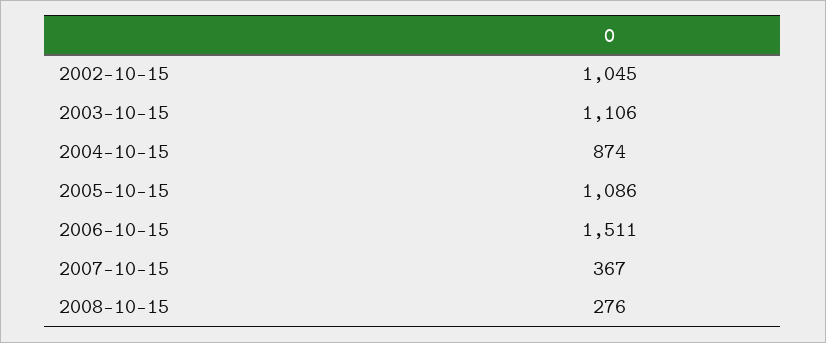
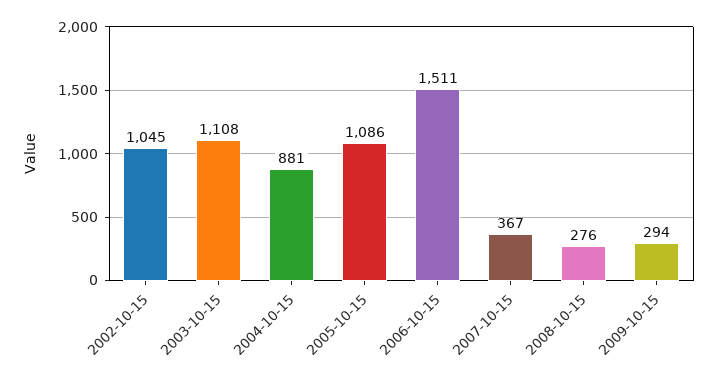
2003-10-15: 1106 -> 1108
2004-10-15: 874 -> 881
2009-10-15: none -> 294

